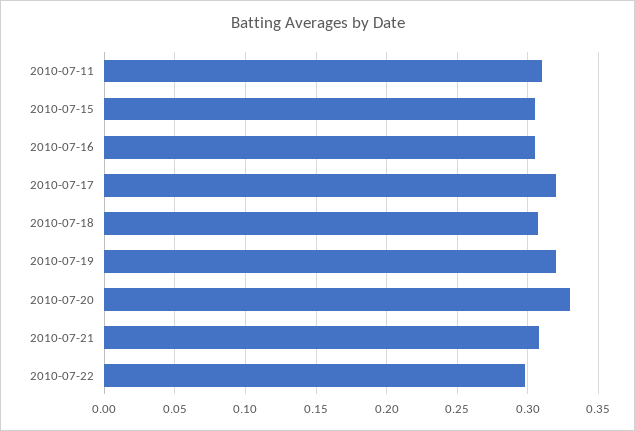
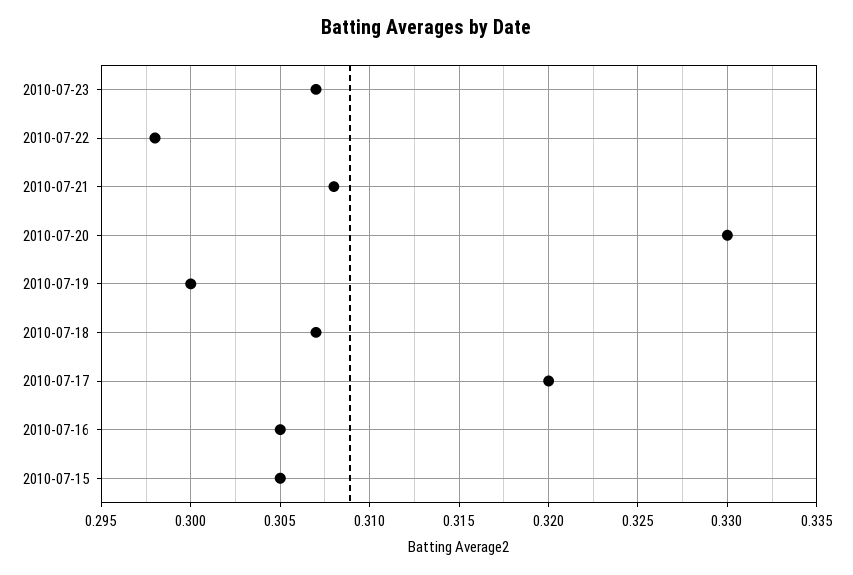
2010-07-11: 0.31 -> none
2010-07-19: 0.32 -> 0.3
2010-07-23: none -> 0.307

